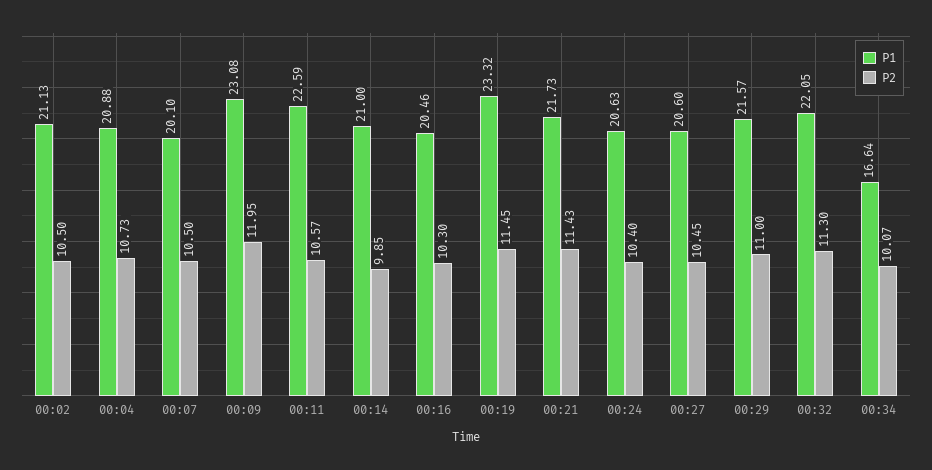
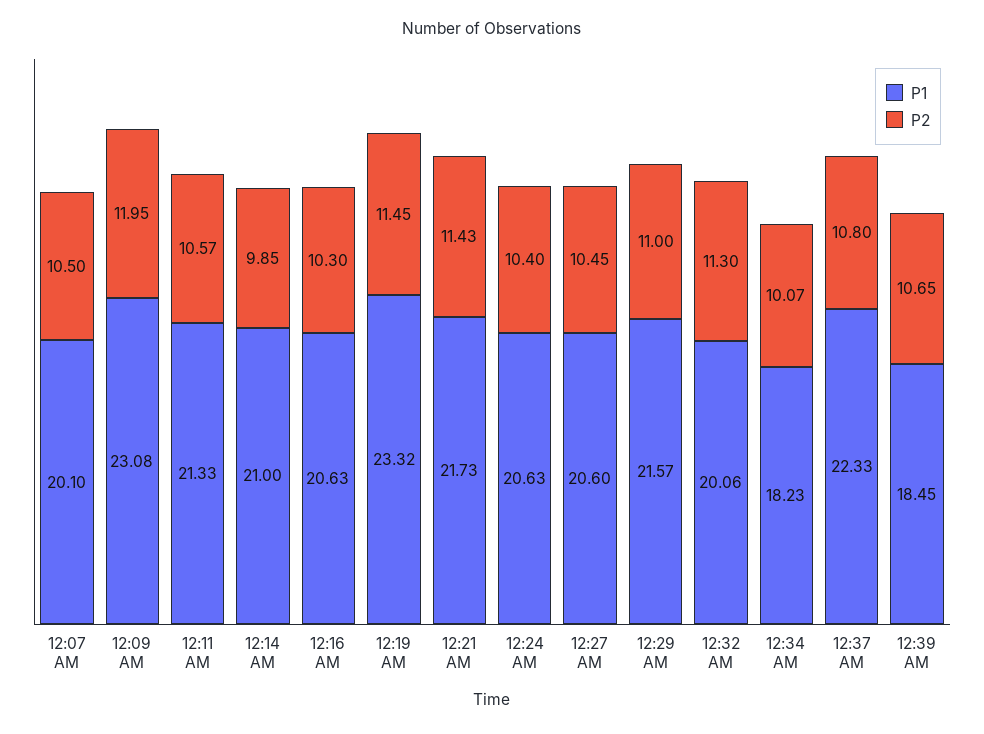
P1, 00:02: 21.13 -> none
P2, 00:02: 10.5 -> none
P1, 00:04: 20.88 -> none
P2, 00:04: 10.73 -> none
P1, 00:11: 22.59 -> 21.33
P1, 00:16: 20.46 -> 20.63
P1, 00:32: 22.05 -> 20.06
P1, 00:34: 16.64 -> 18.23
P1, 12:37 AM: none -> 22.33
P2, 12:37 AM: none -> 10.8
P1, 12:39 AM: none -> 18.45
P2, 12:39 AM: none -> 10.65

